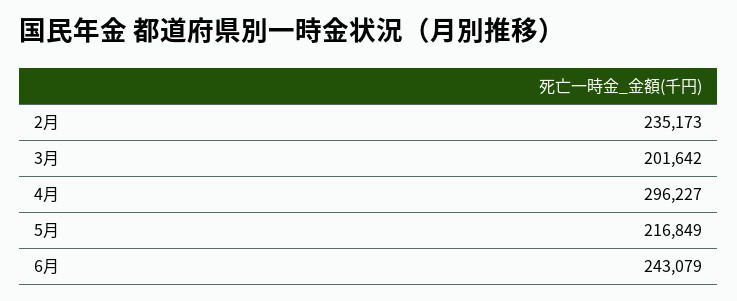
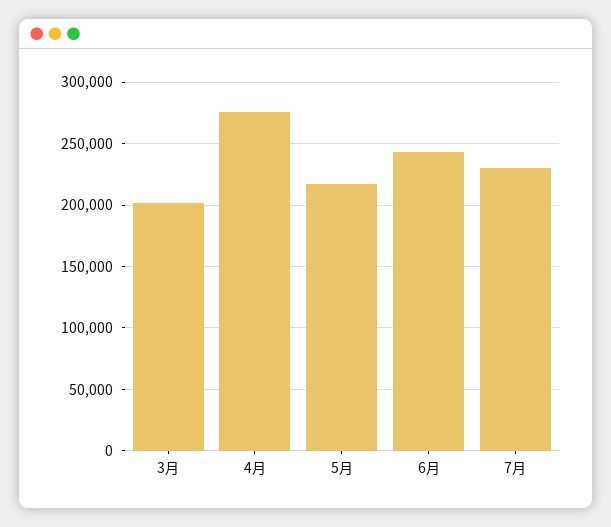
2月: 235173 -> none
4月: 296227 -> 275000
7月: none -> 230000

